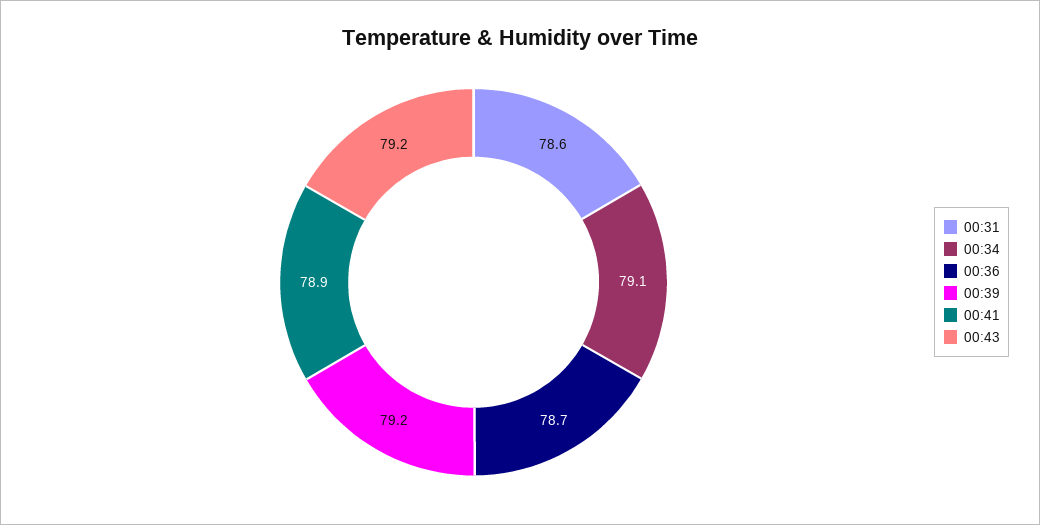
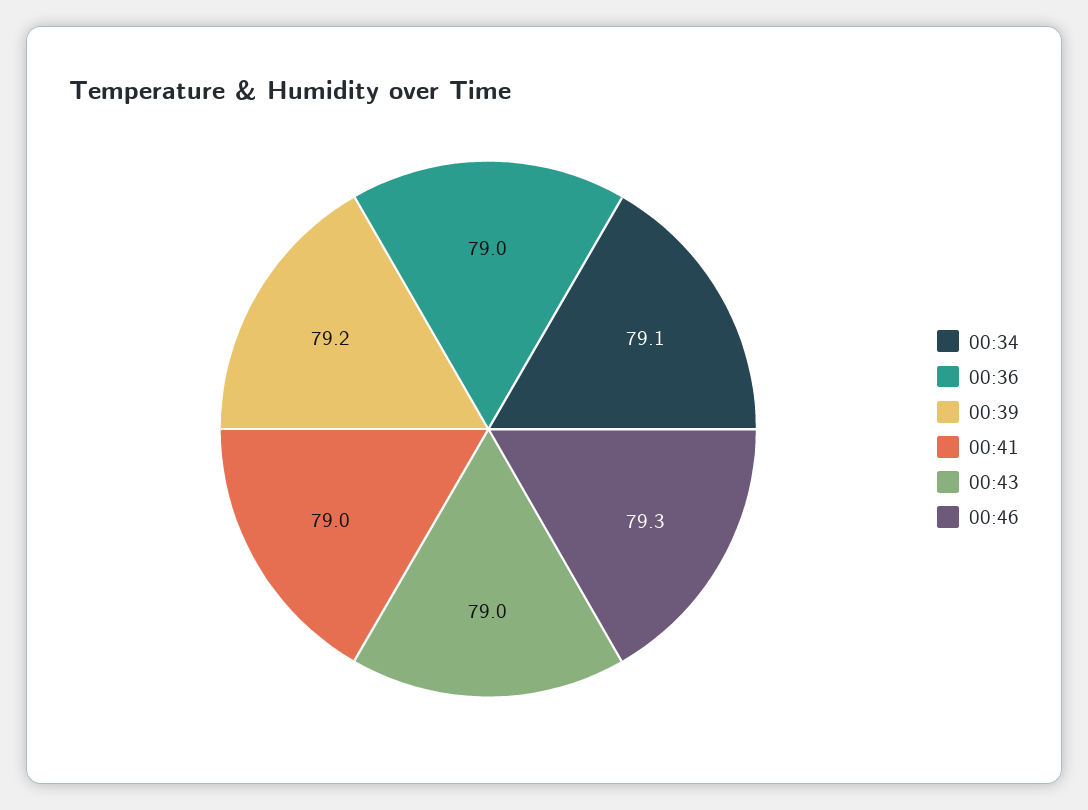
00:31: 78.6 -> none
00:36: 78.7 -> 79
00:41: 78.9 -> 79
00:43: 79.2 -> 79
00:46: none -> 79.3

